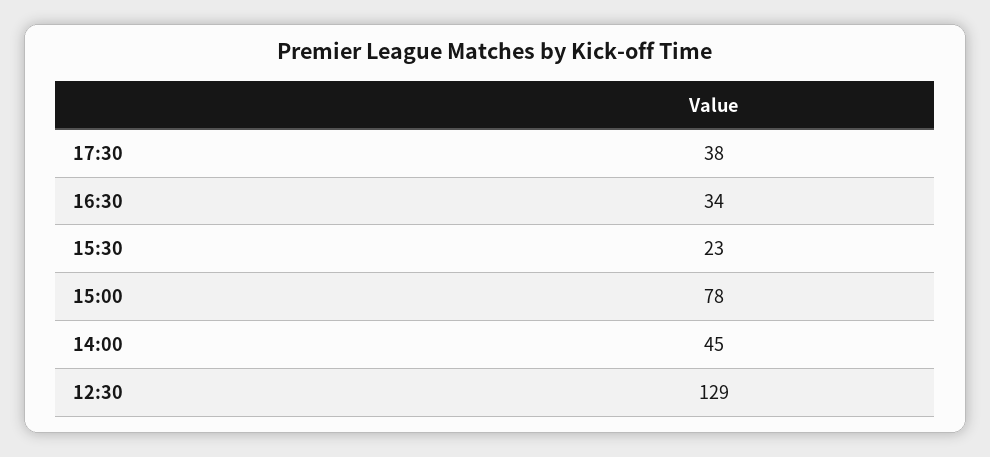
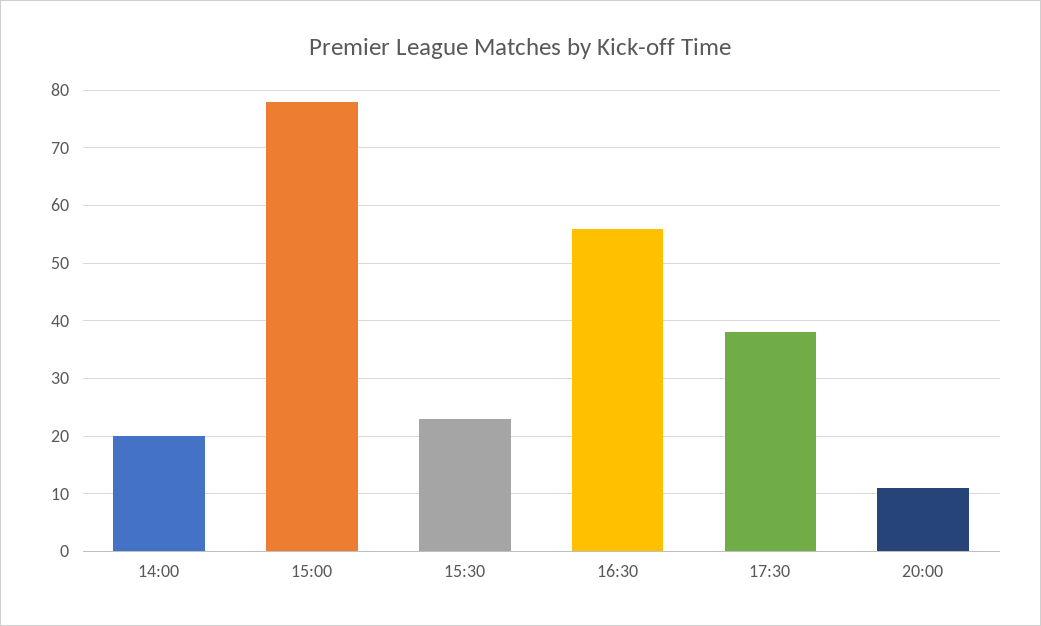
16:30: 34 -> 55
14:00: 45 -> 20
12:30: 129 -> none
20:00: none -> 10

